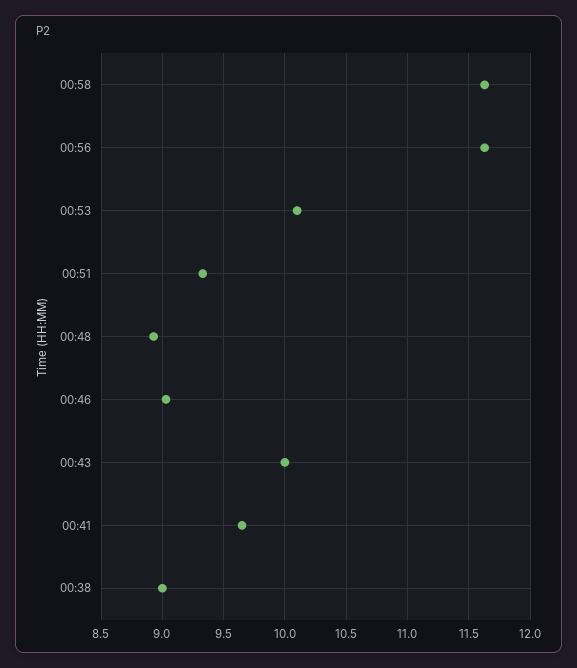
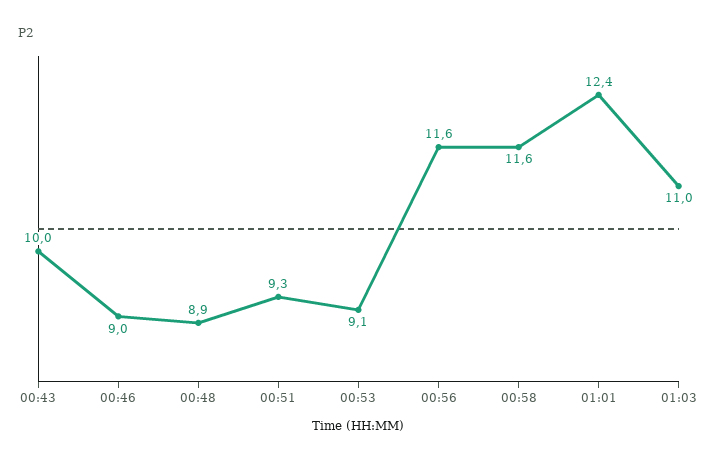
00:53: 10.1 -> 9.1
00:41: 9.65 -> none
00:38: 9 -> none
01:01: none -> 12.4
01:03: none -> 11

